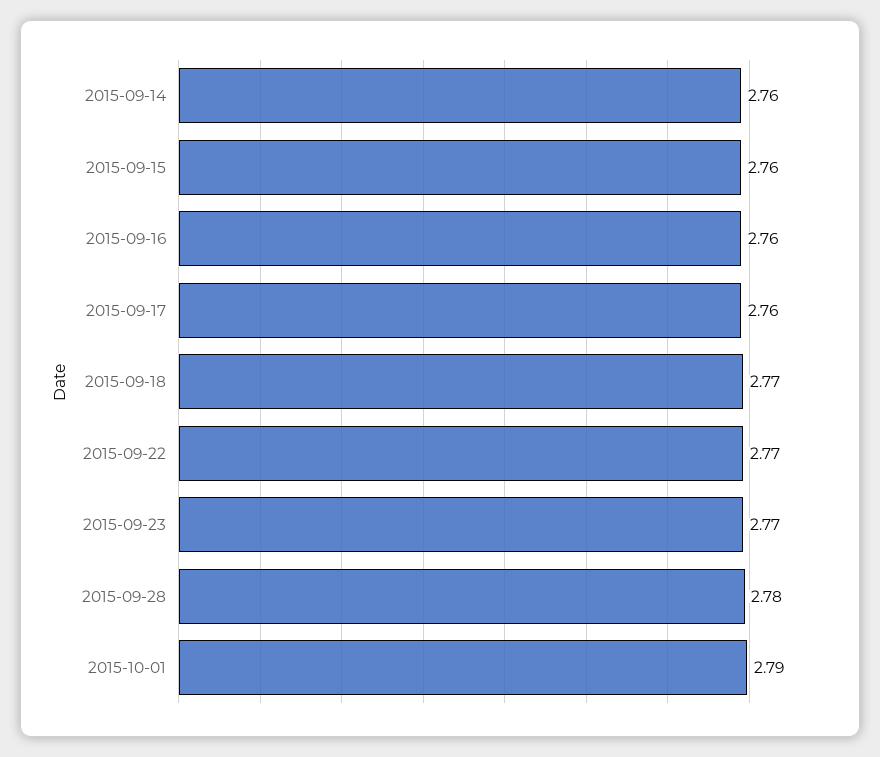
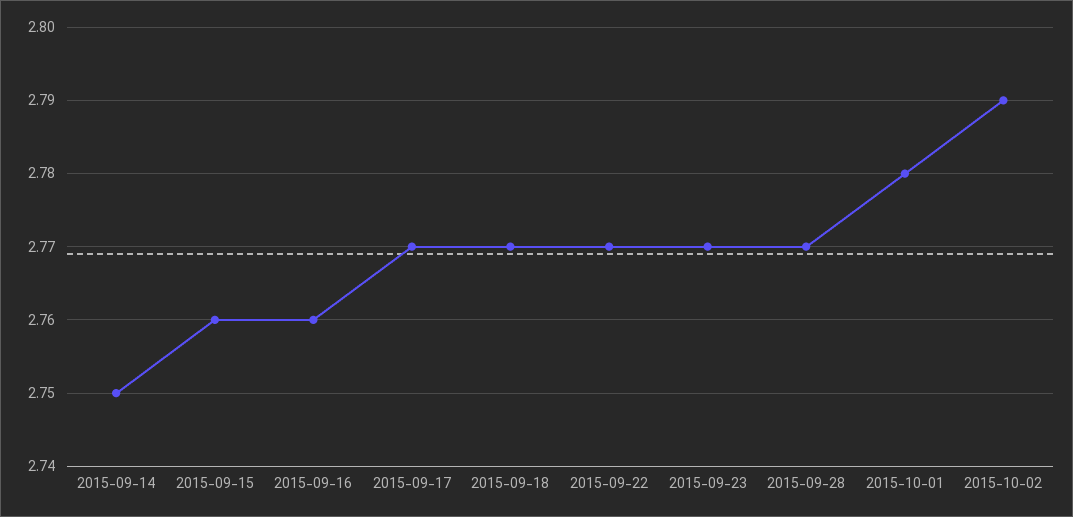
2015-09-14: 2.76 -> 2.75
2015-09-17: 2.76 -> 2.77
2015-09-28: 2.78 -> 2.77
2015-10-01: 2.79 -> 2.78
2015-10-02: none -> 2.79

